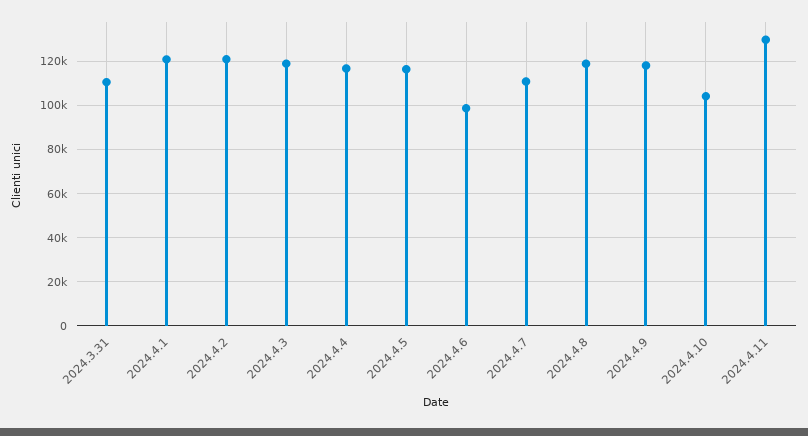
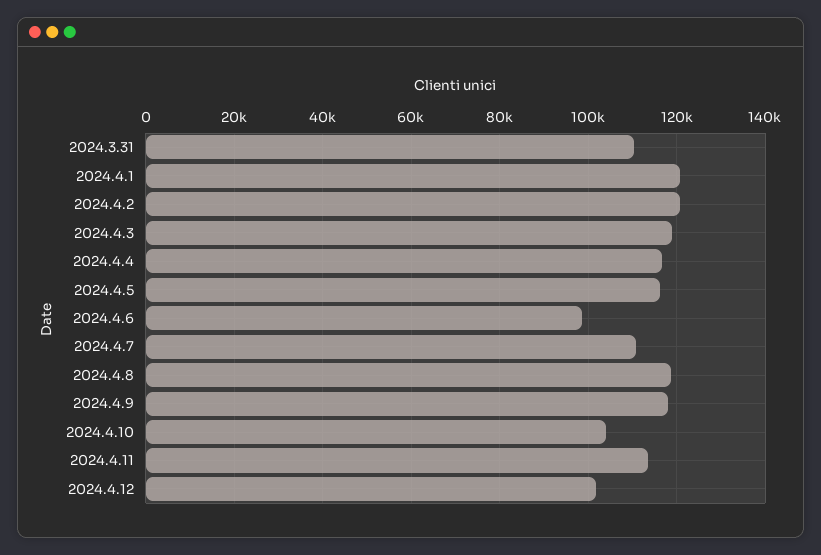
2024.4.11: 130000 -> 114000
2024.4.12: none -> 102000

